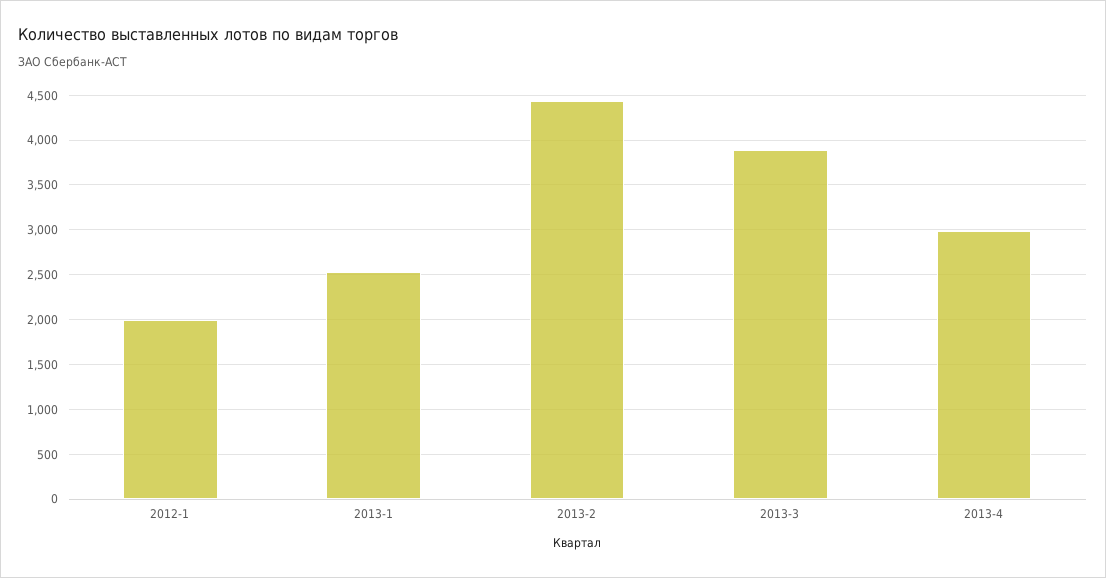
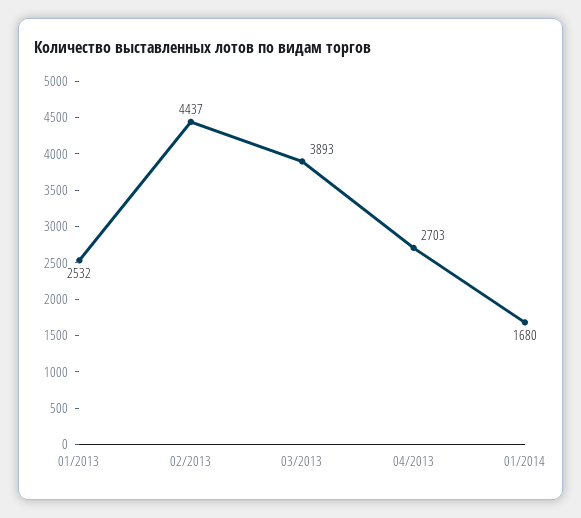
2012-1: 2000 -> none
2013-4: 3000 -> 2703
01/2014: none -> 1680

